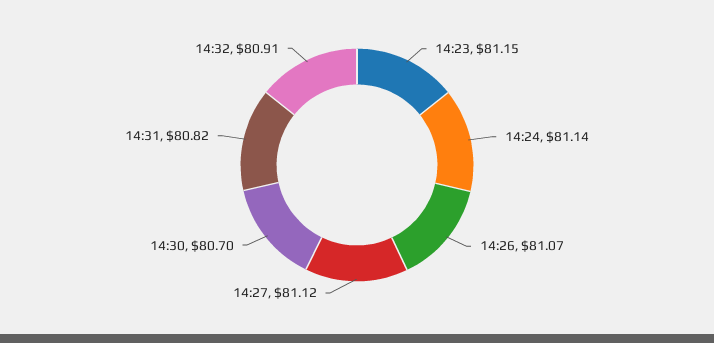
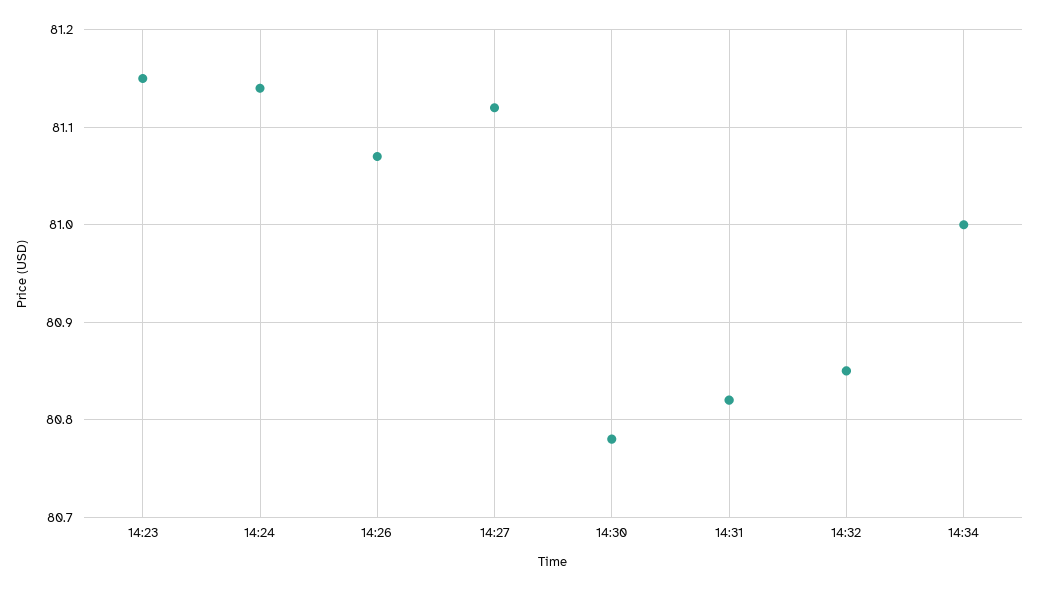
14:30: 80.7 -> 80.78
14:32: 80.91 -> 80.85
14:34: none -> 81

